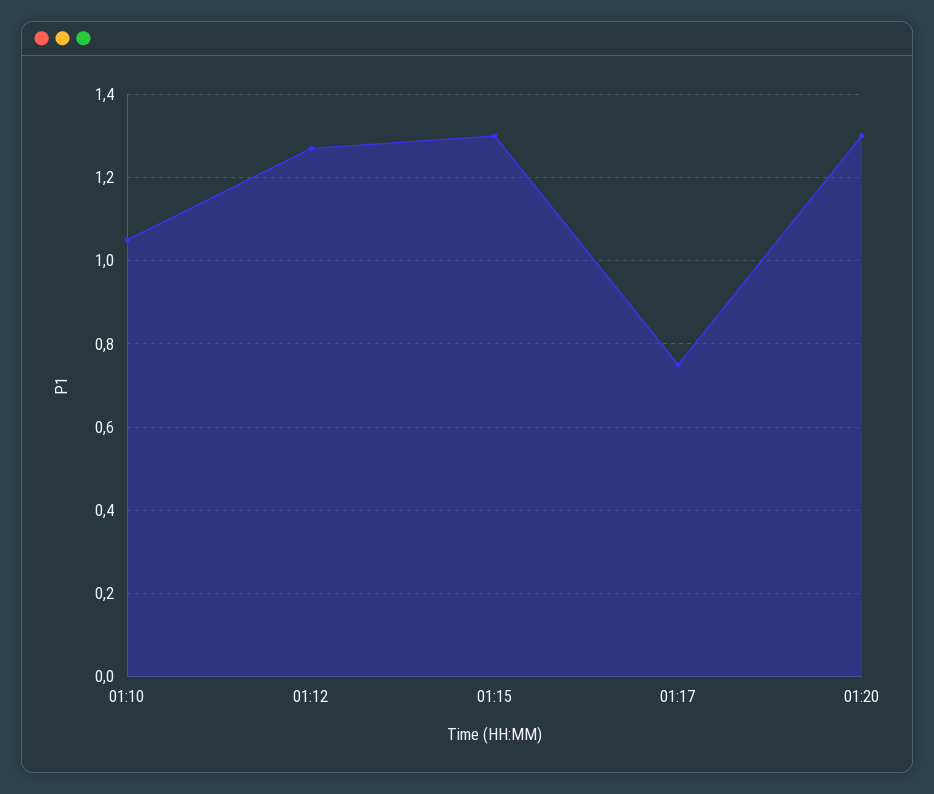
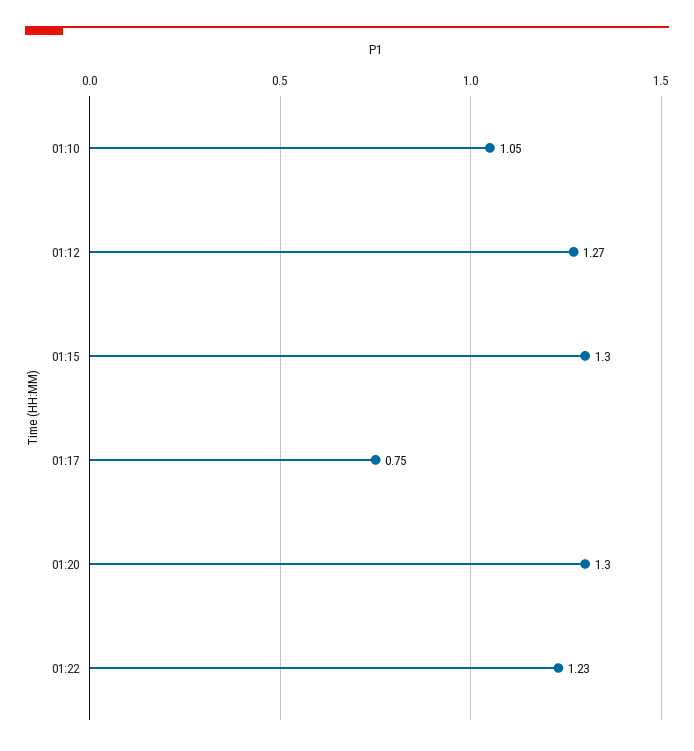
01:22: none -> 1.23

